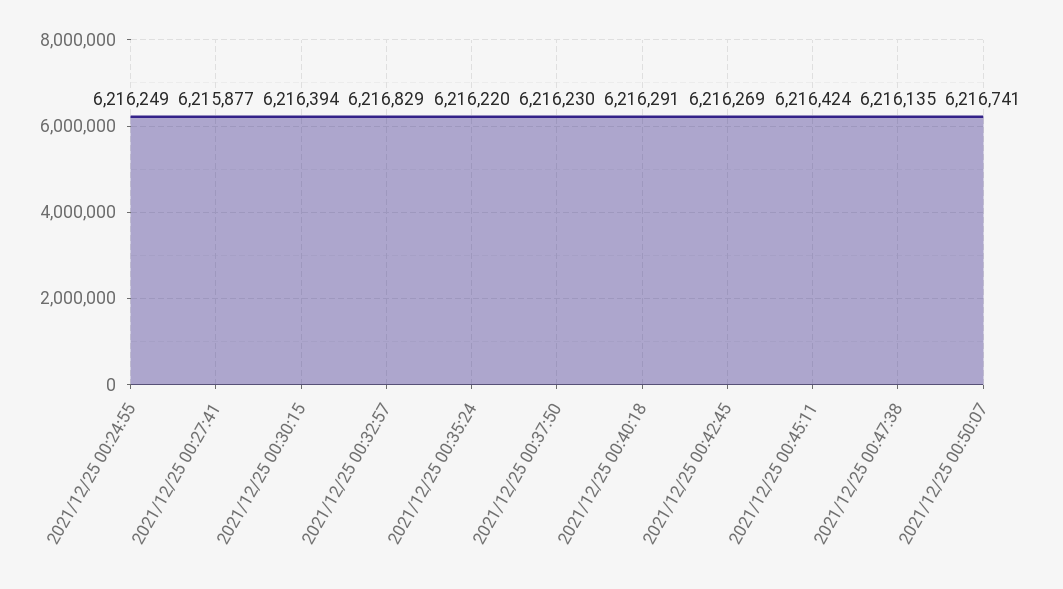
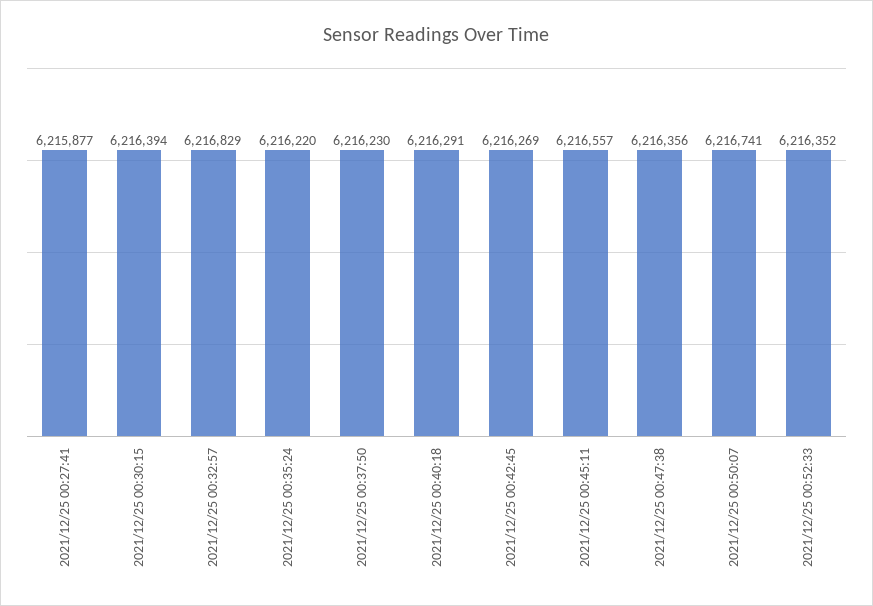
2021/12/25 00:24:55: 6216249 -> none
2021/12/25 00:45:11: 6216424 -> 6216557
2021/12/25 00:47:38: 6216135 -> 6216356
2021/12/25 00:52:33: none -> 6216352

